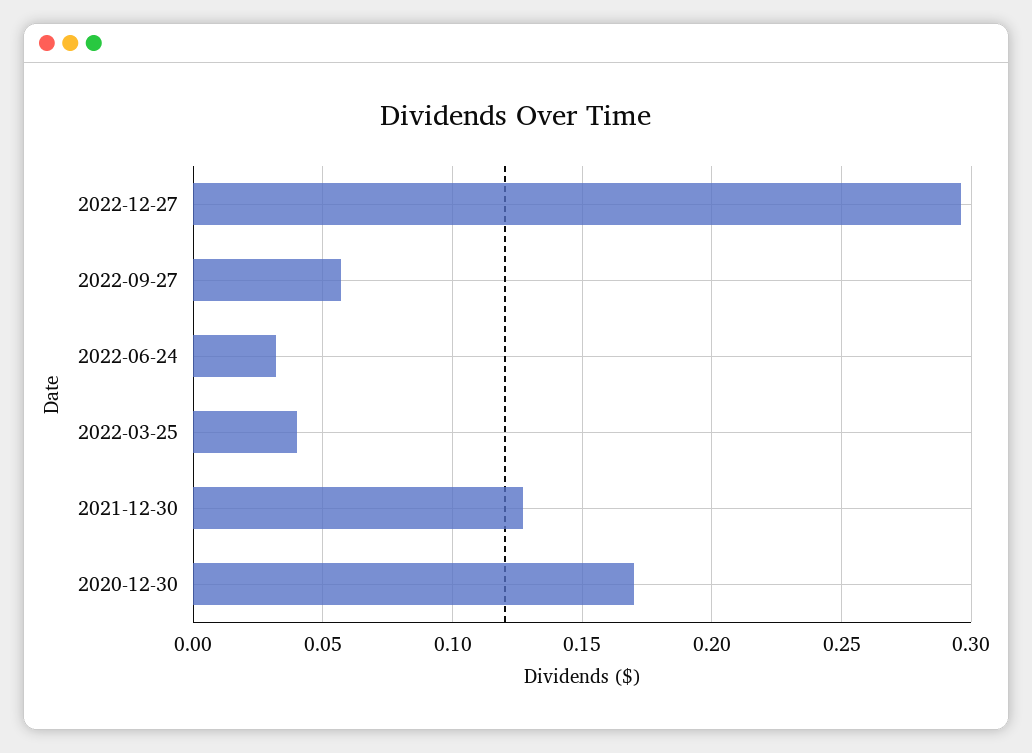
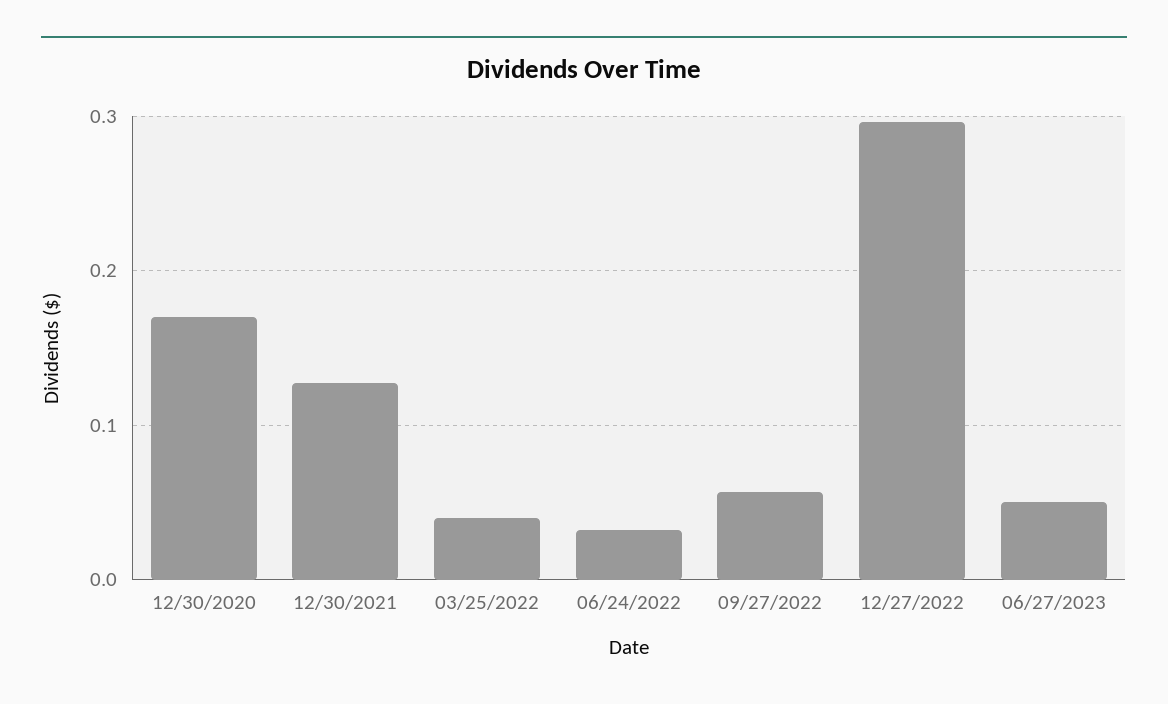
06/27/2023: none -> 0.05

